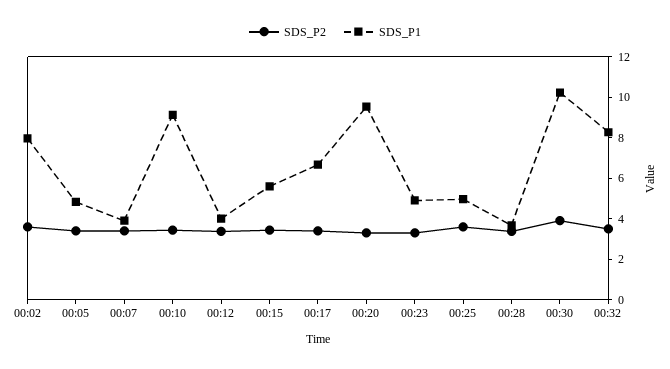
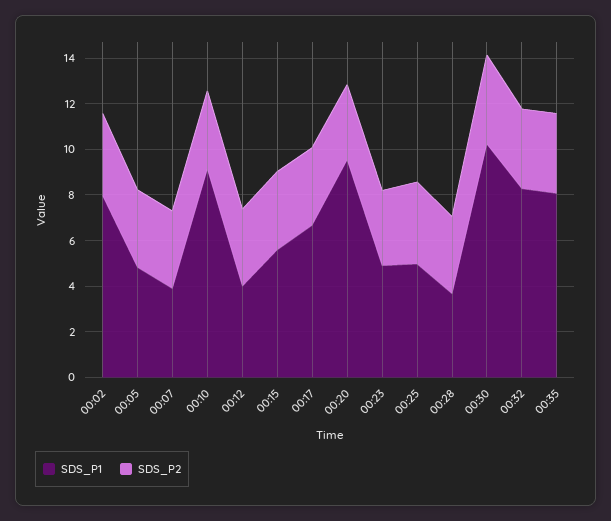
SDS_P1, 00:35: none -> 8
SDS_P2, 00:35: none -> 3.5

